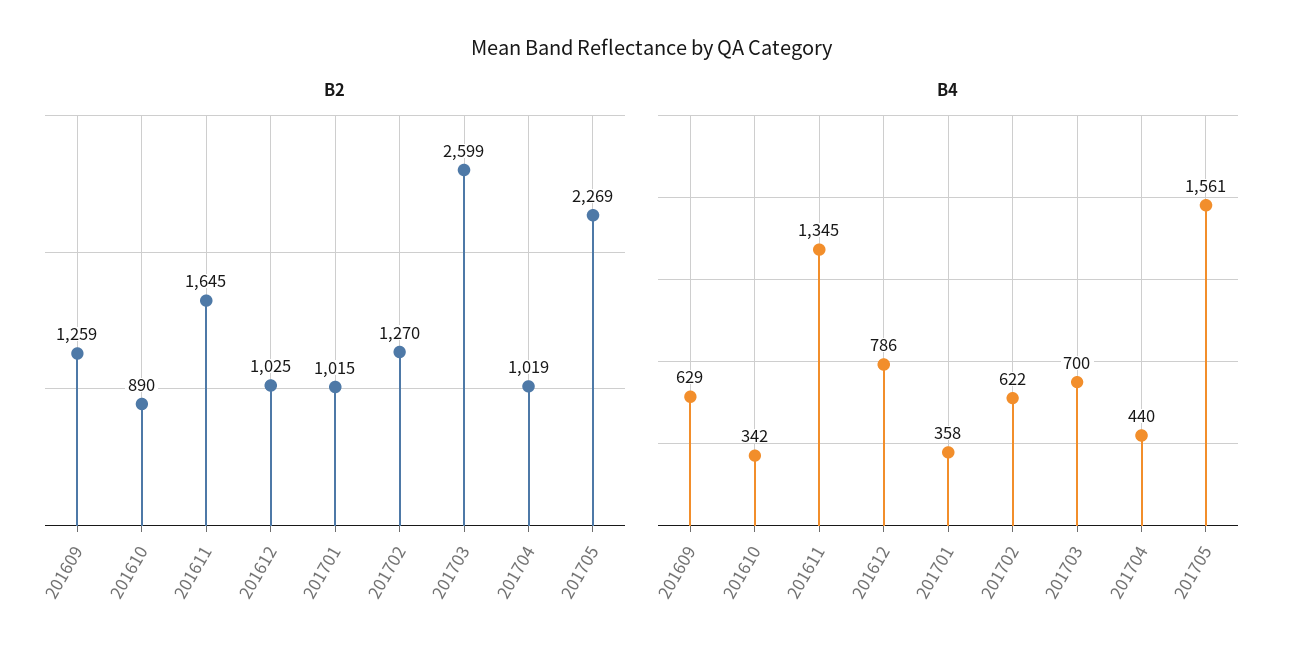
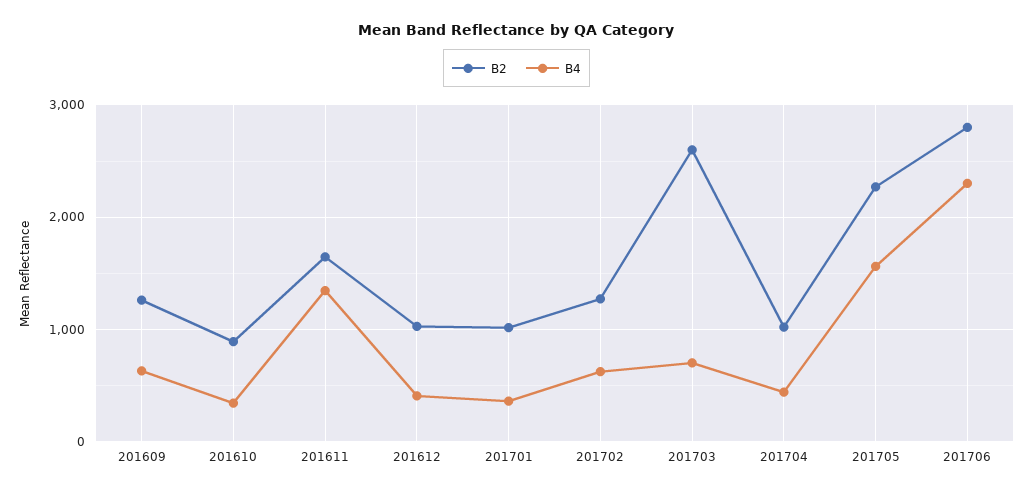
B4, 201612: 786 -> 400
B2, 201706: none -> 2800
B4, 201706: none -> 2300

